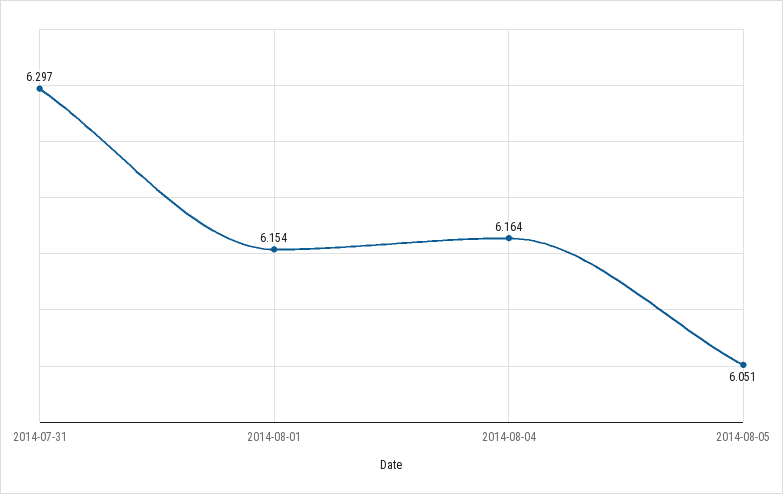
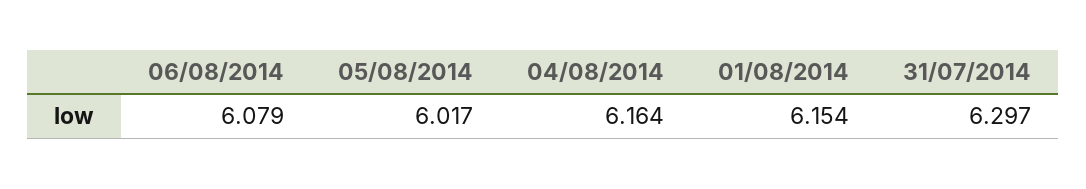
2014-08-05: 6.051 -> 6.017
06/08/2014: none -> 6.079

